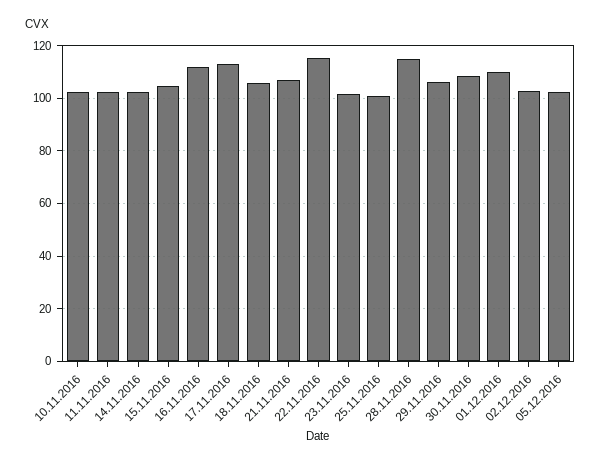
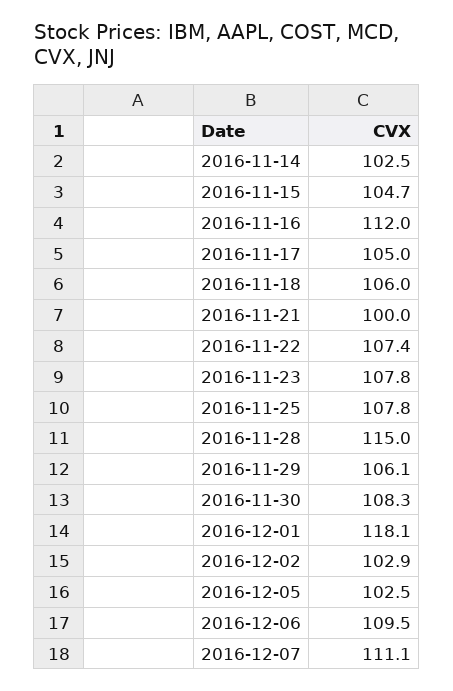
10.11.2016: 102.5 -> none
11.11.2016: 102.5 -> none
17.11.2016: 112.5 -> 105
21.11.2016: 107.5 -> 100
22.11.2016: 115 -> 107.4
23.11.2016: 102.5 -> 107.8
25.11.2016: 100 -> 107.8
01.12.2016: 110 -> 118.1
2016-12-06: none -> 109.5
2016-12-07: none -> 111.1

